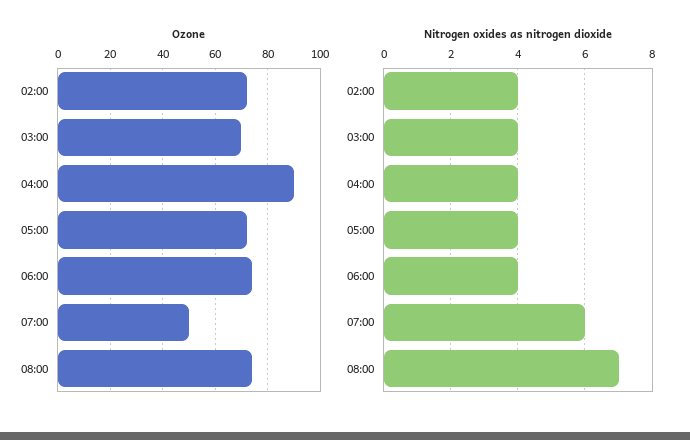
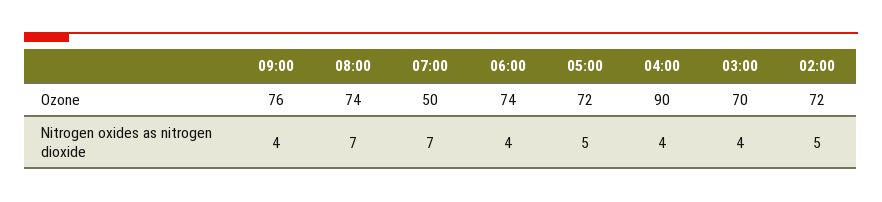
Nitrogen oxides as nitrogen dioxide, 02:00: 4 -> 5
Nitrogen oxides as nitrogen dioxide, 05:00: 4 -> 5
Nitrogen oxides as nitrogen dioxide, 07:00: 6 -> 7
Ozone, 09:00: none -> 76
Nitrogen oxides as nitrogen dioxide, 09:00: none -> 4

